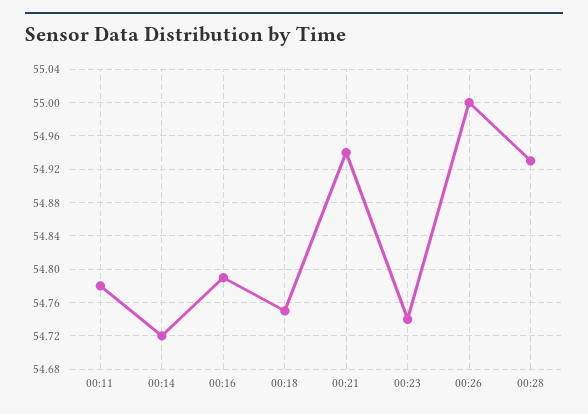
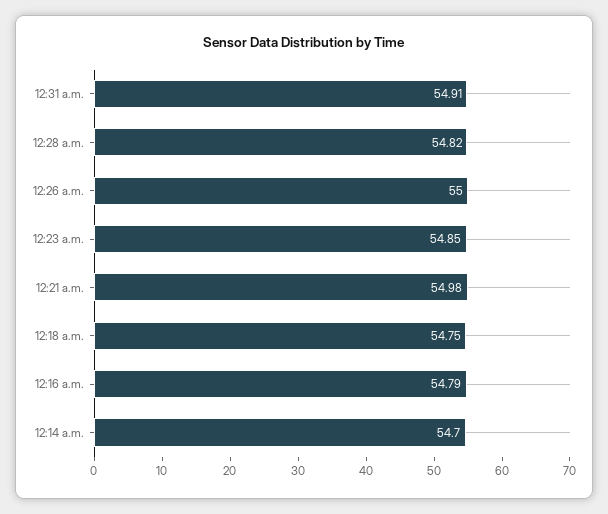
00:11: 54.78 -> none
00:14: 54.72 -> 54.7
00:21: 54.94 -> 54.98
00:23: 54.74 -> 54.85
00:28: 54.93 -> 54.82
12:31 a.m.: none -> 54.91

